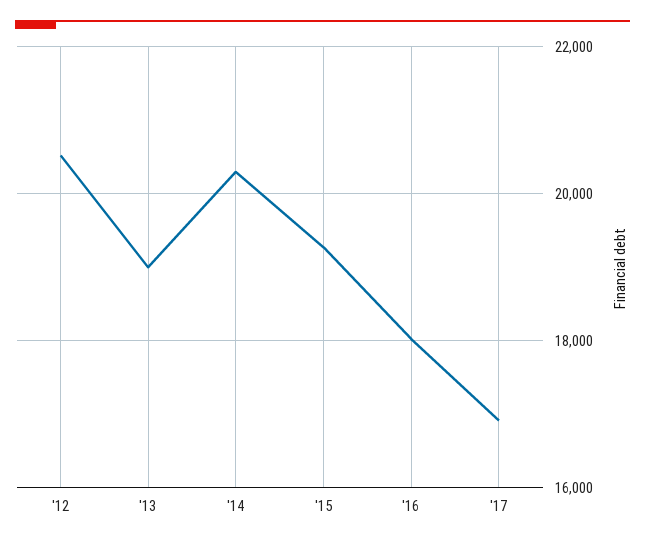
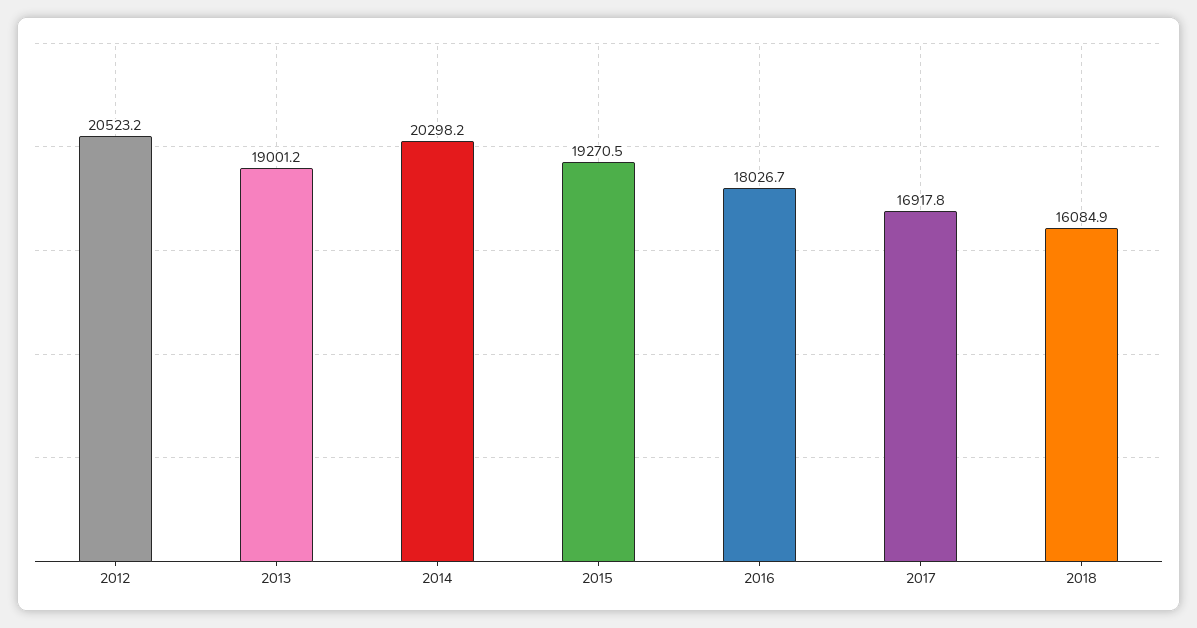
2018: none -> 16084.9

